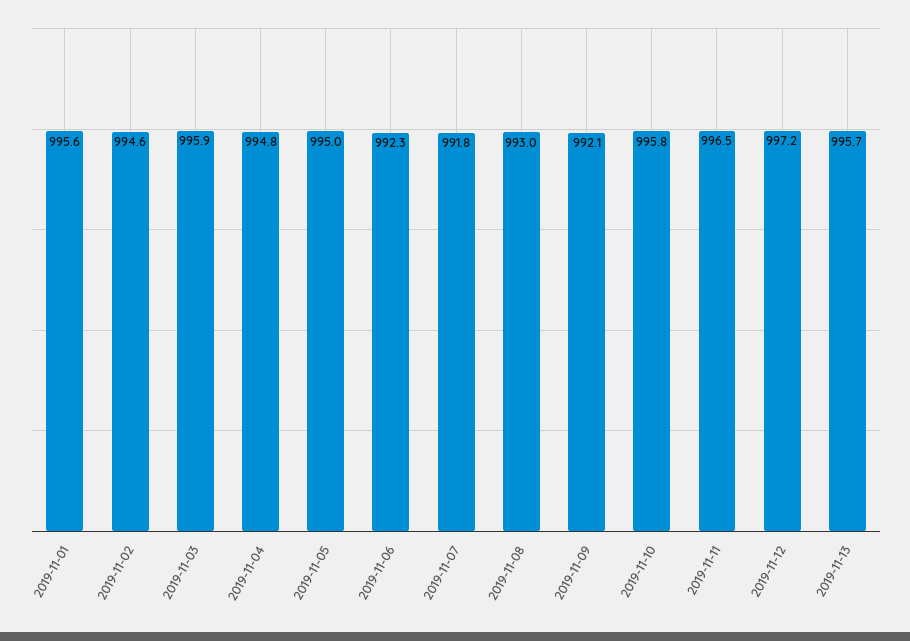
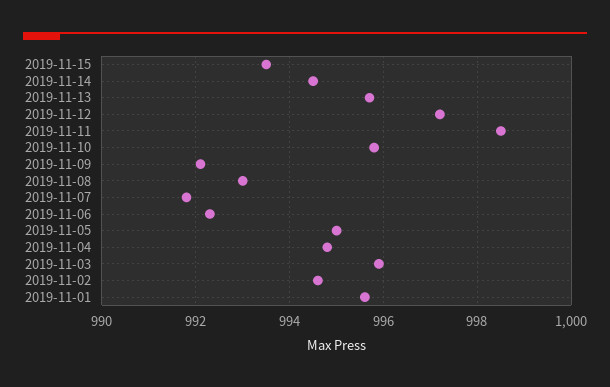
2019-11-11: 996.5 -> 998.5
2019-11-15: none -> 993.5
2019-11-14: none -> 994.5

